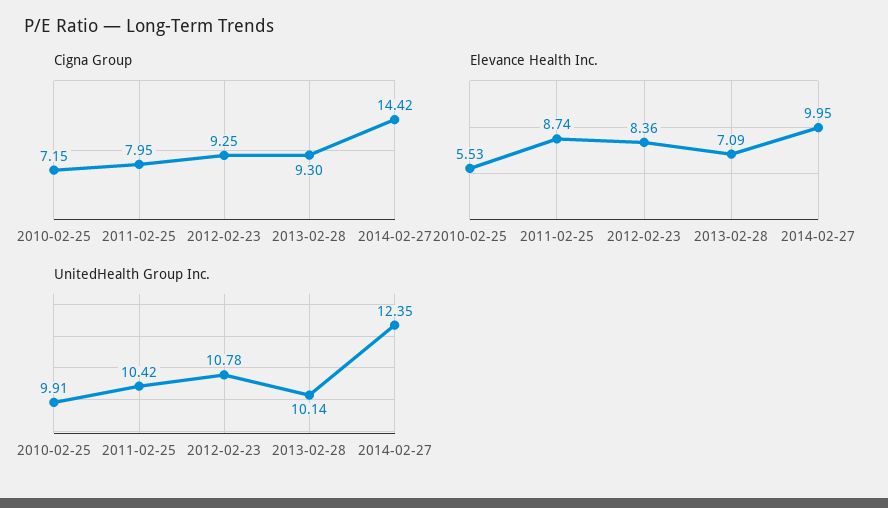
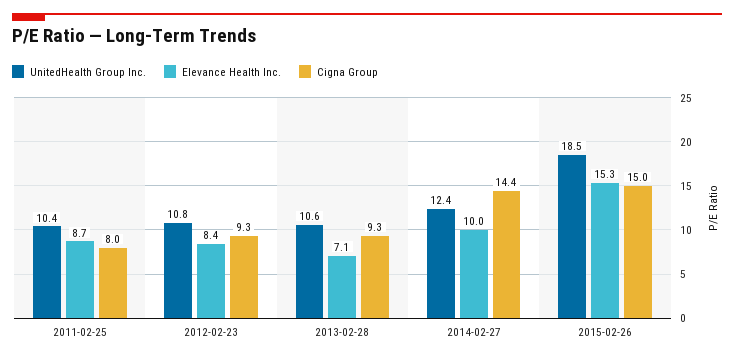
Cigna Group, 2010-02-25: 7.15 -> none
Elevance Health Inc., 2010-02-25: 5.53 -> none
UnitedHealth Group Inc., 2010-02-25: 9.91 -> none
UnitedHealth Group Inc., 2013-02-28: 10.14 -> 10.6
UnitedHealth Group Inc., 2015-02-26: none -> 18.5
Elevance Health Inc., 2015-02-26: none -> 15.3
Cigna Group, 2015-02-26: none -> 15

